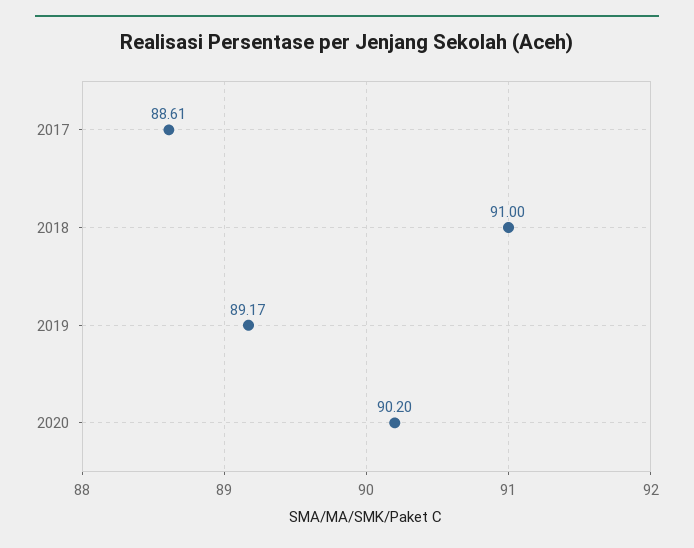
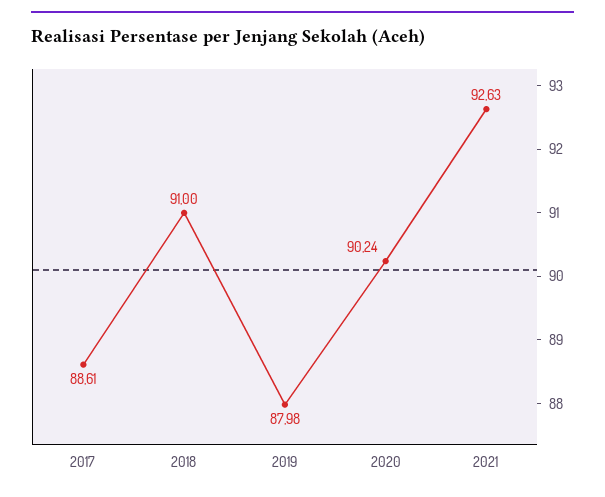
2019: 89.17 -> 87.98
2020: 90.2 -> 90.24
2021: none -> 92.63

